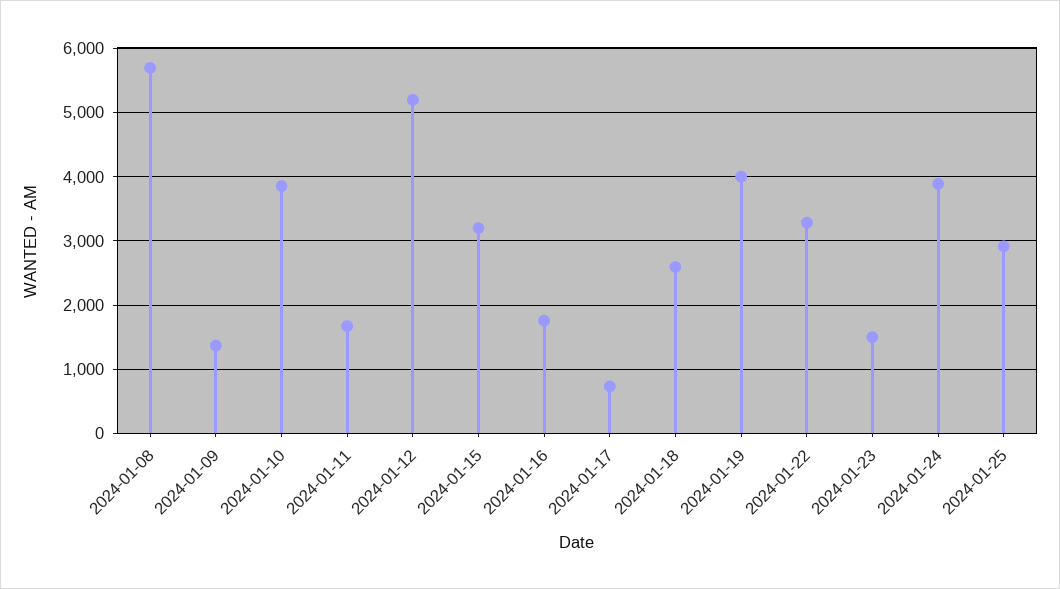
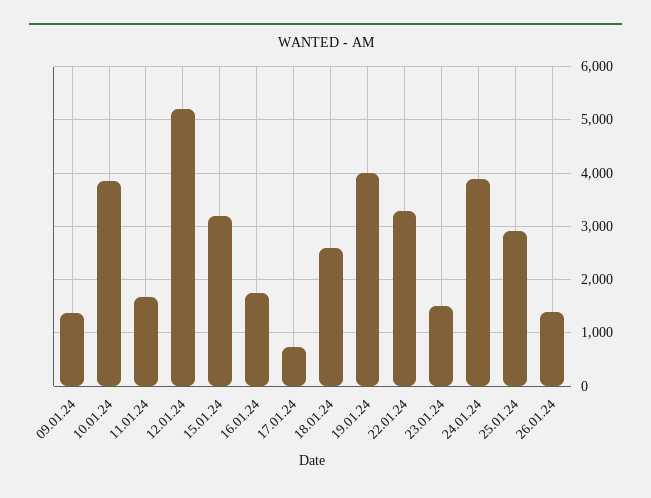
2024-01-08: 5700 -> none
26.01.24: none -> 1400

